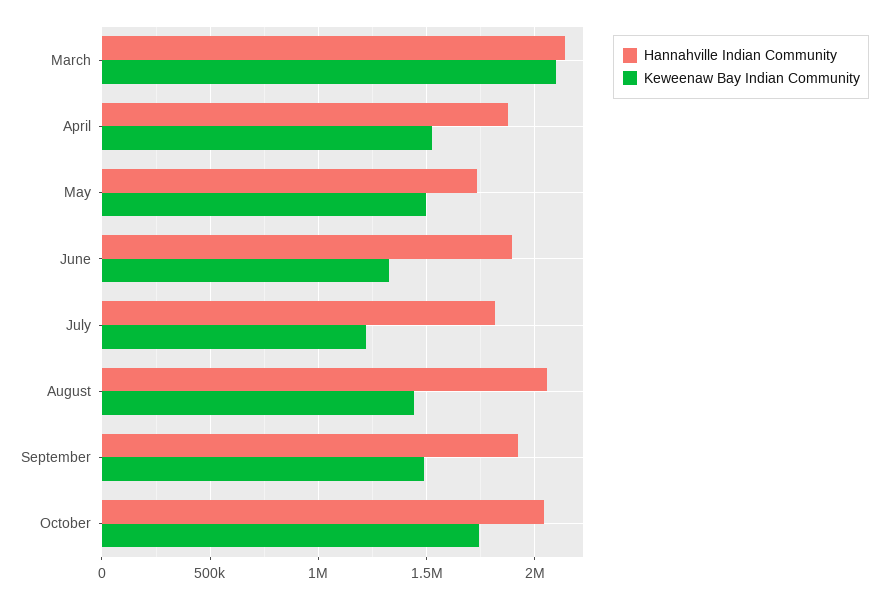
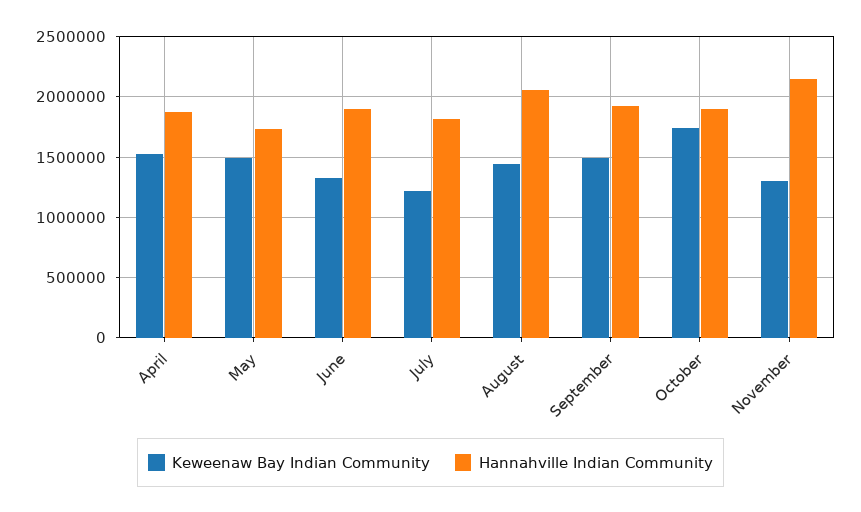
Hannahville Indian Community, March: 2150000 -> none
Keweenaw Bay Indian Community, March: 2100000 -> none
Hannahville Indian Community, October: 2050000 -> 1900000
Keweenaw Bay Indian Community, November: none -> 1300000
Hannahville Indian Community, November: none -> 2150000

